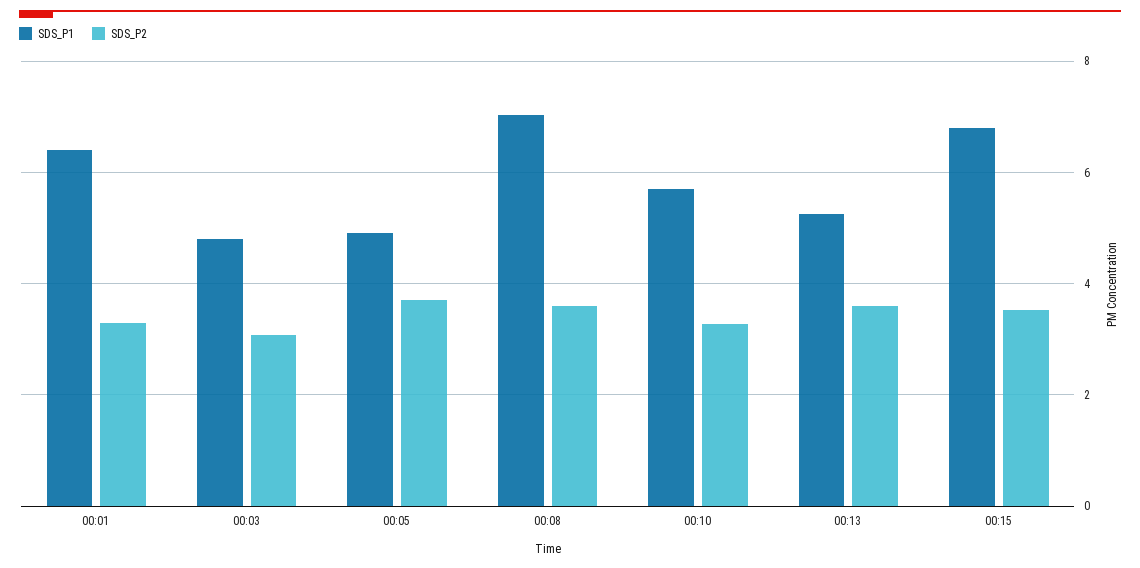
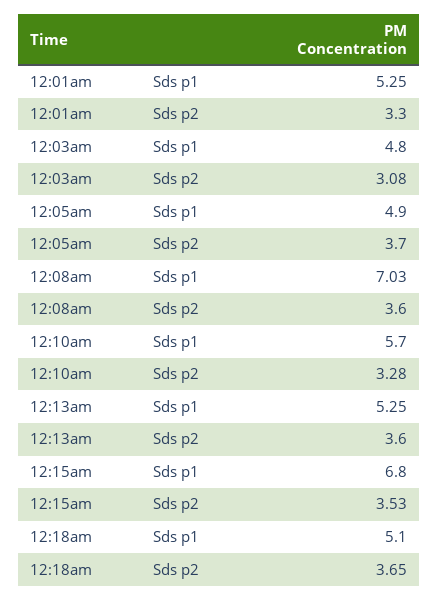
SDS_P1, 00:01: 6.4 -> 5.25
SDS_P1, 12:18am: none -> 5.1
SDS_P2, 12:18am: none -> 3.65

